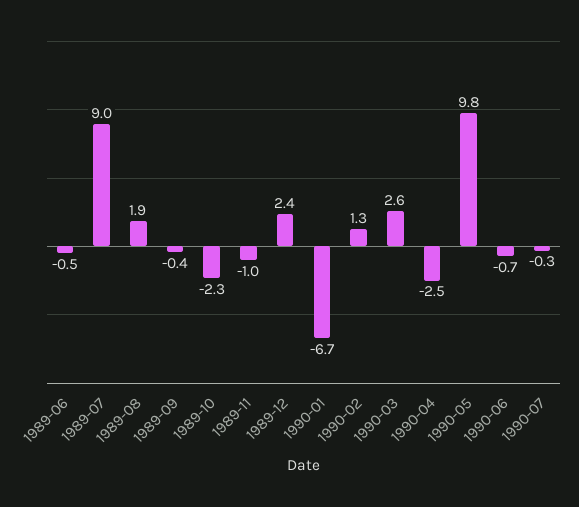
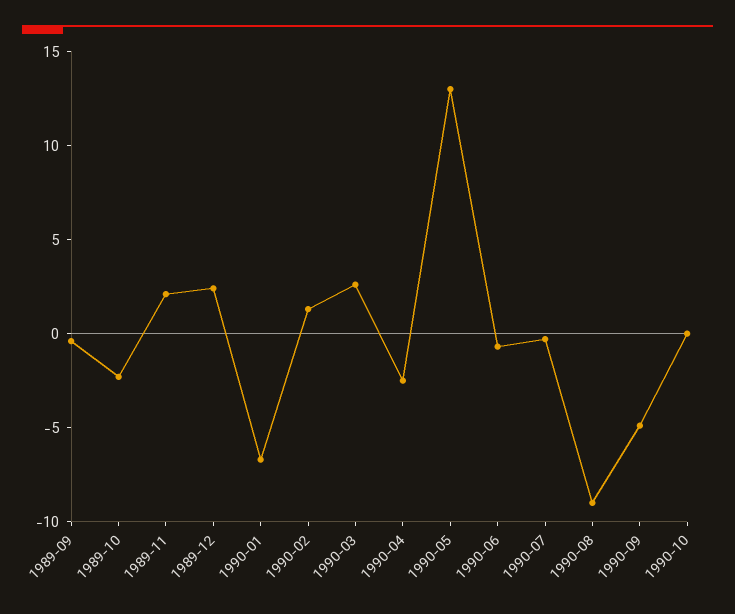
1989-06: -0.5 -> none
1989-07: 9 -> none
1989-08: 1.9 -> none
1989-11: -1 -> 2
1990-05: 9.8 -> 13
1990-08: none -> -9
1990-09: none -> -5
1990-10: none -> 0

